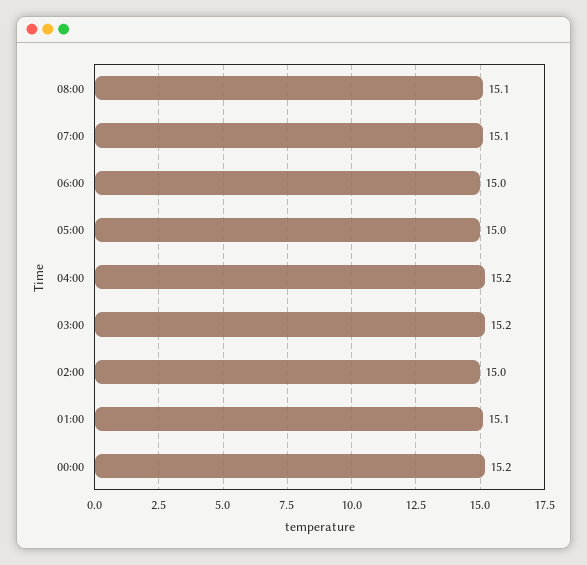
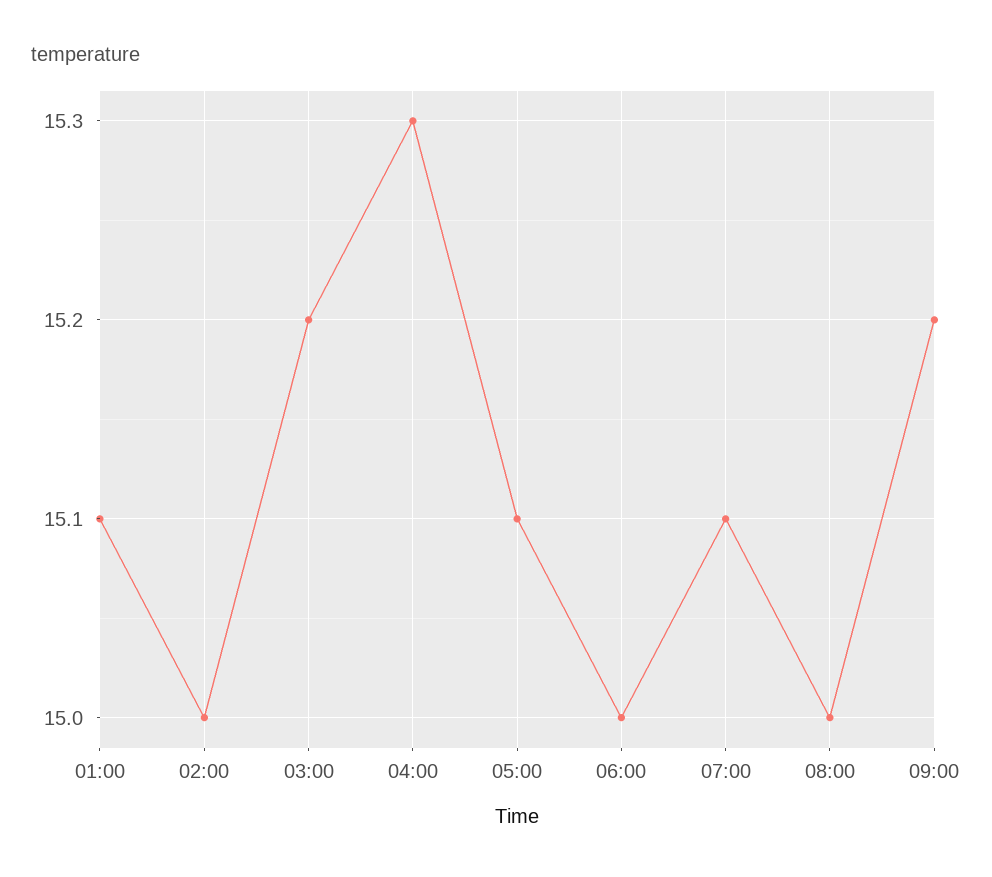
08:00: 15.1 -> 15
05:00: 15 -> 15.1
04:00: 15.2 -> 15.3
00:00: 15.2 -> none
09:00: none -> 15.2

